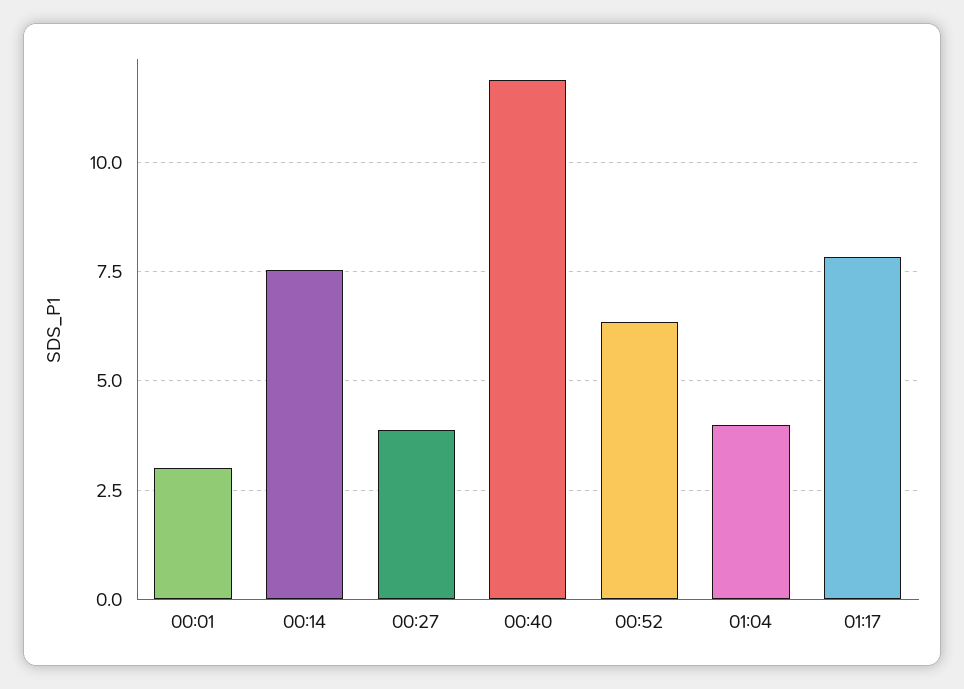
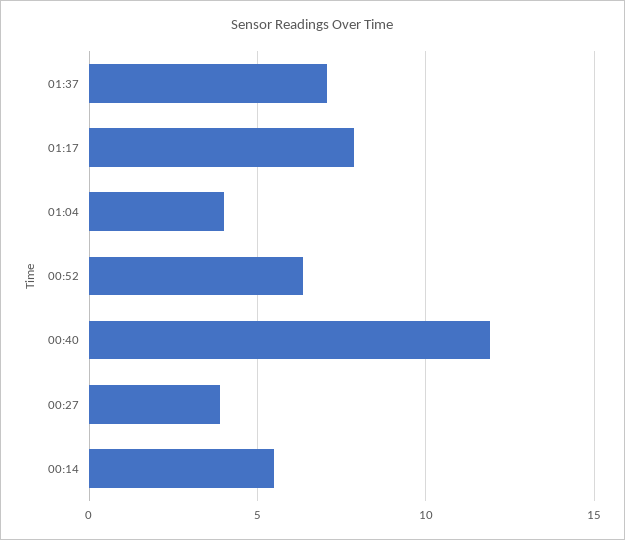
00:01: 3 -> none
00:14: 7.5 -> 5.5
01:37: none -> 7

